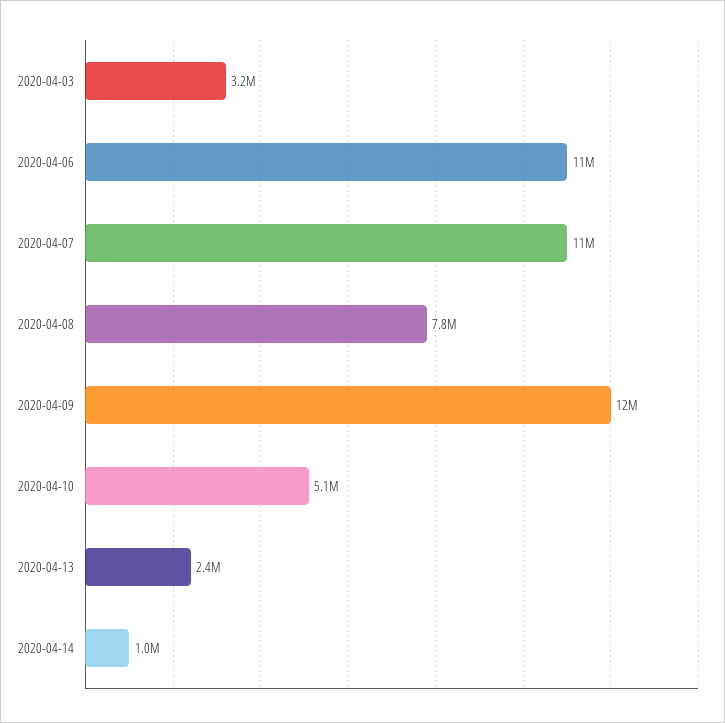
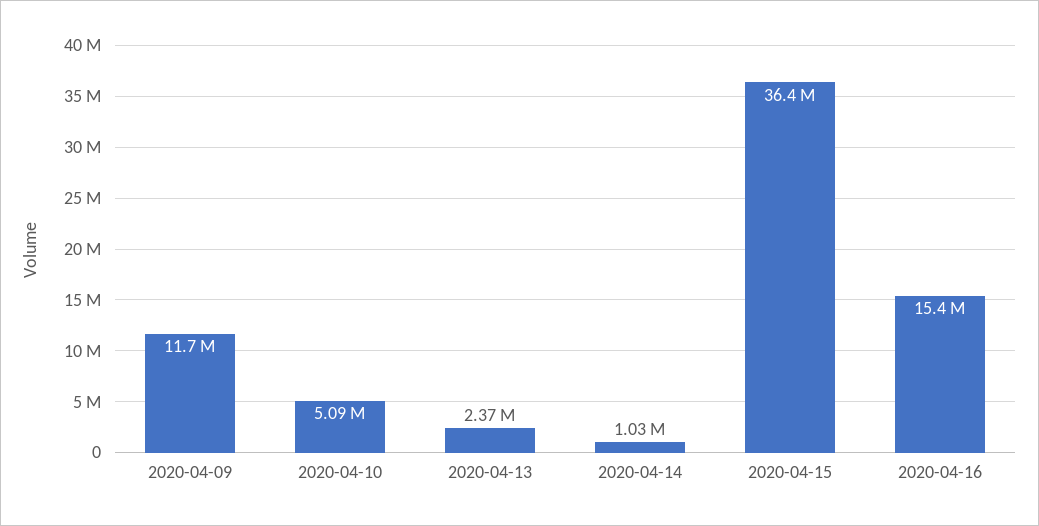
2020-04-03: 3200000 -> none
2020-04-06: 11000000 -> none
2020-04-07: 11000000 -> none
2020-04-08: 7800000 -> none
2020-04-15: none -> 36400000
2020-04-16: none -> 15400000

